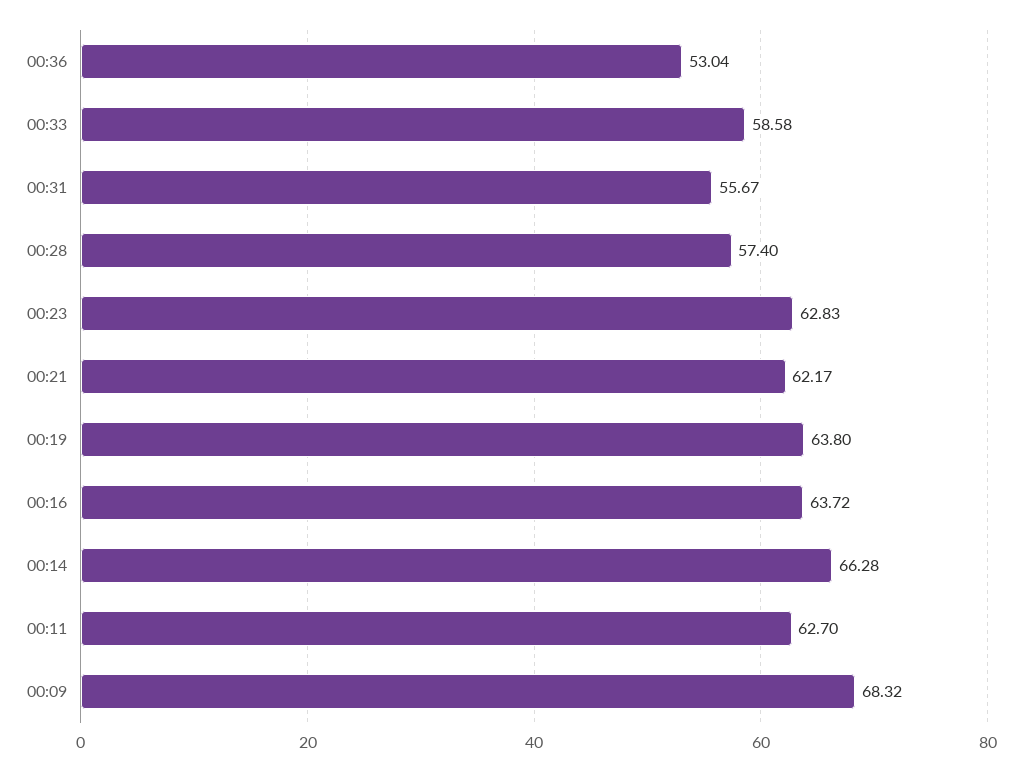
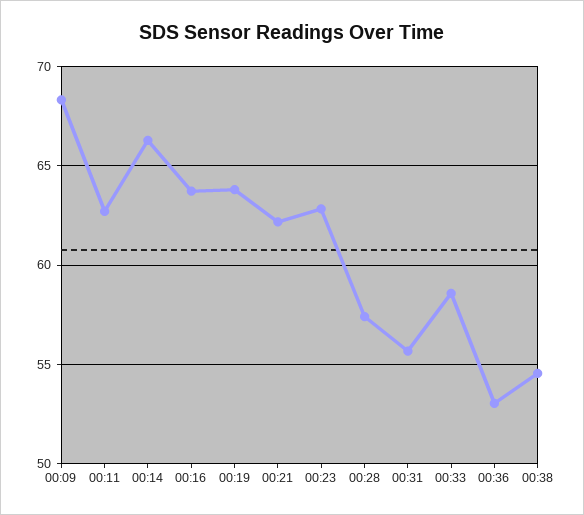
00:38: none -> 54.5

